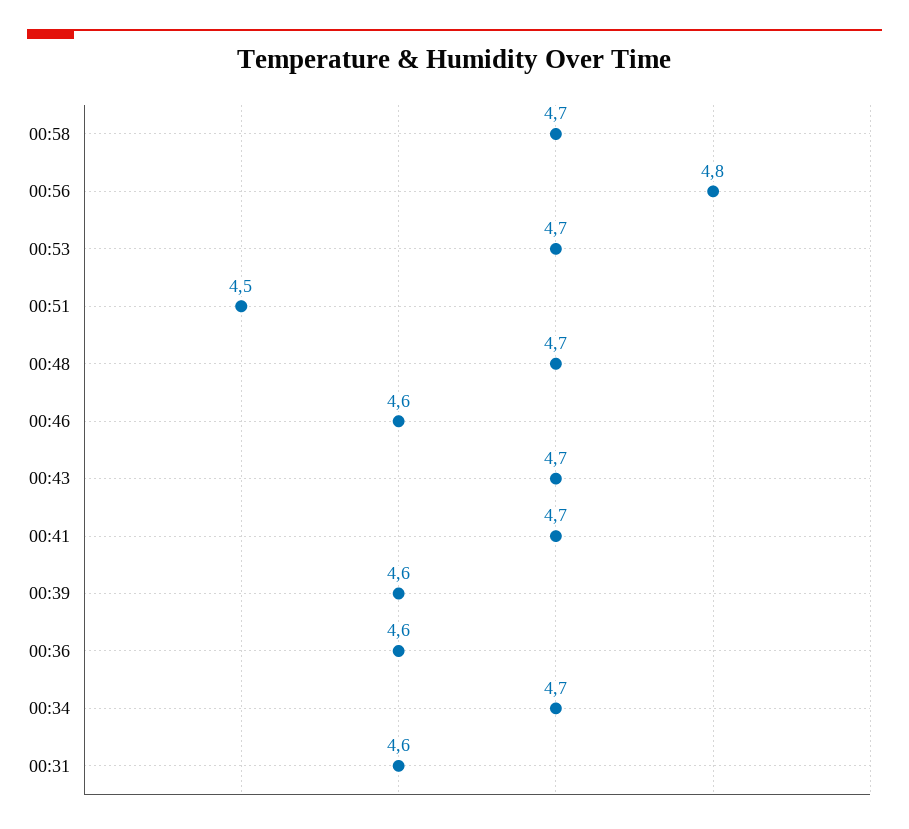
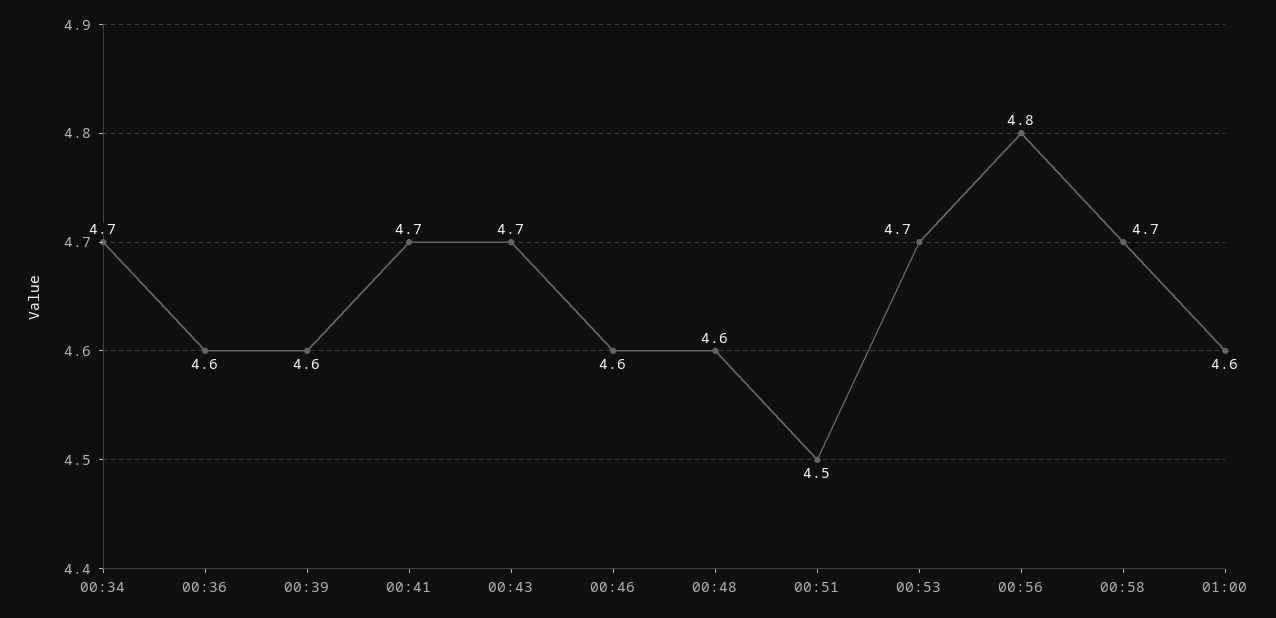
00:48: 4.7 -> 4.6
00:31: 4.6 -> none
01:00: none -> 4.6

